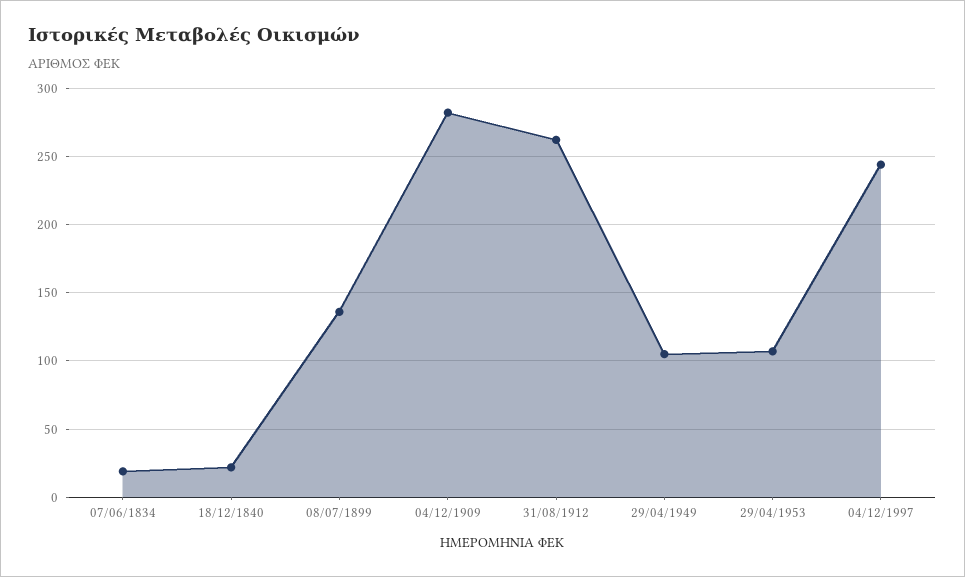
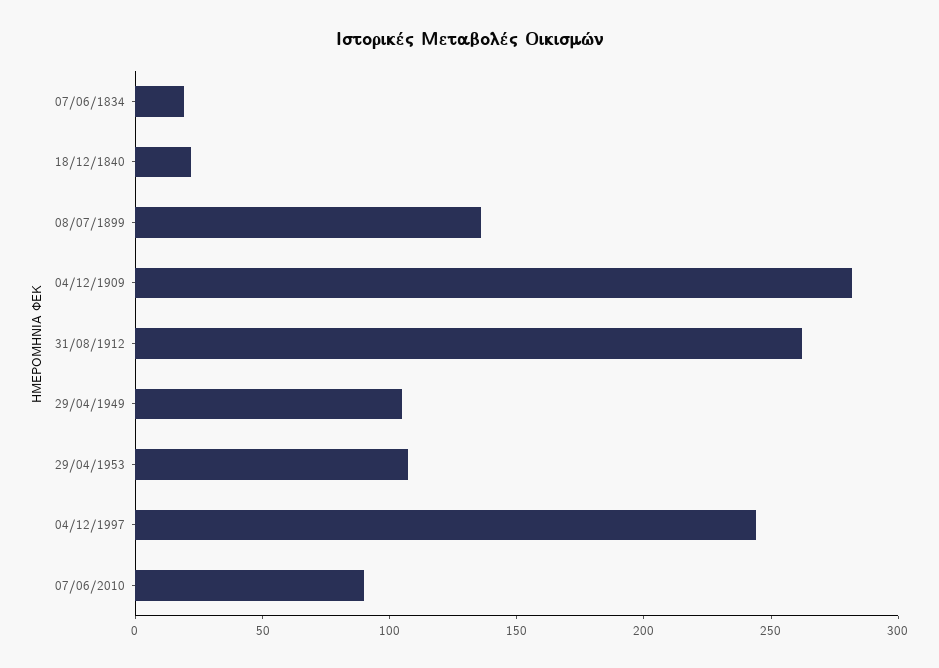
07/06/2010: none -> 90

